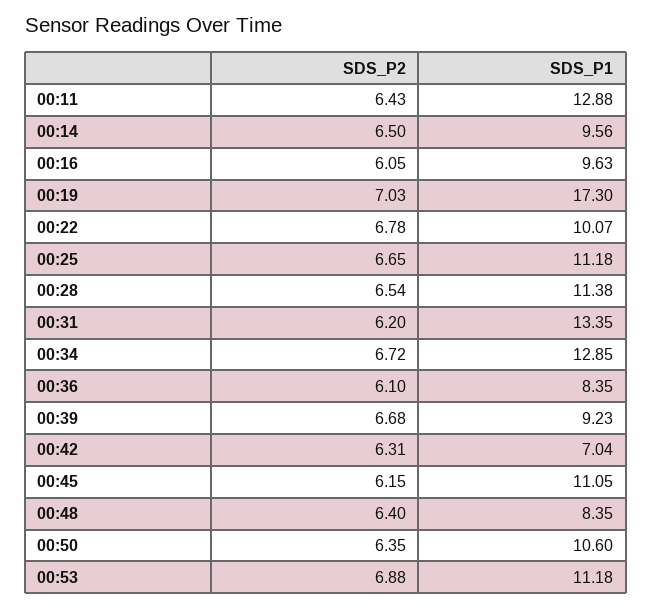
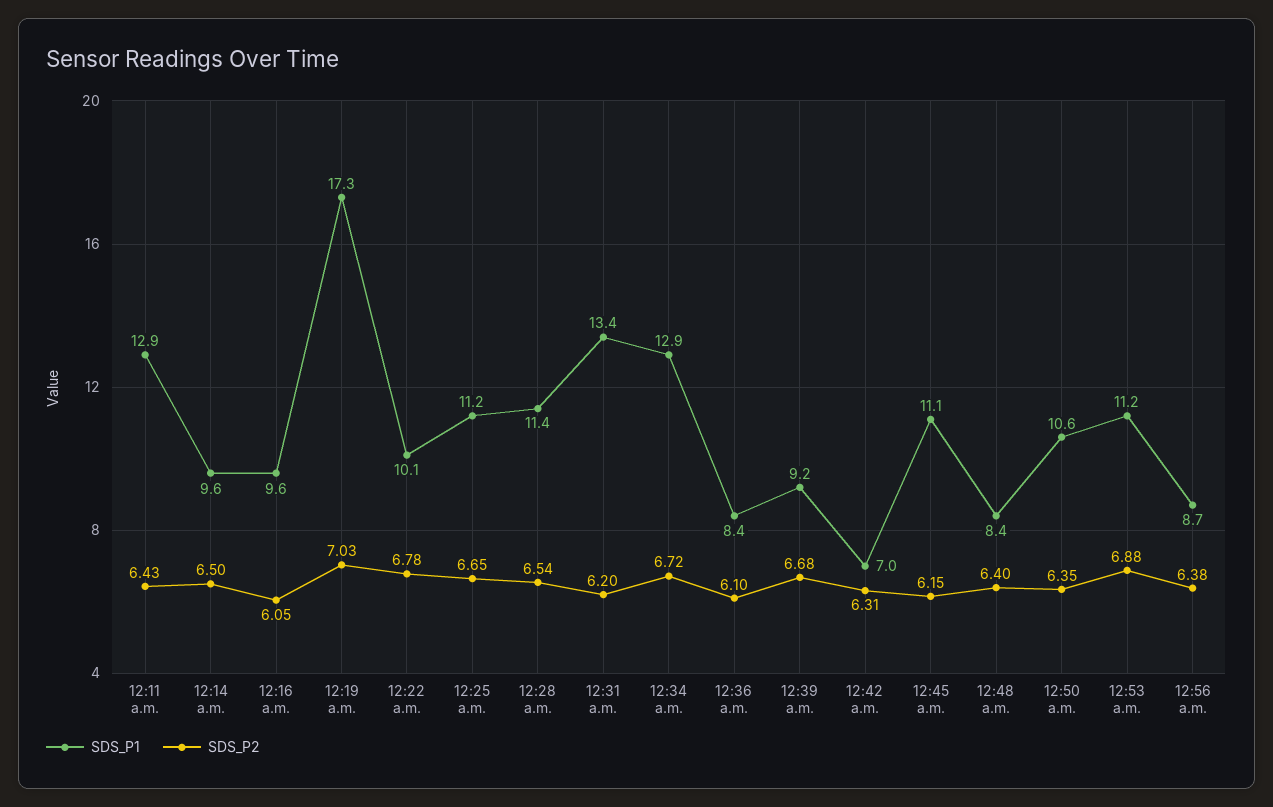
SDS_P1, 12:56 a.m.: none -> 8.7
SDS_P2, 12:56 a.m.: none -> 6.38

